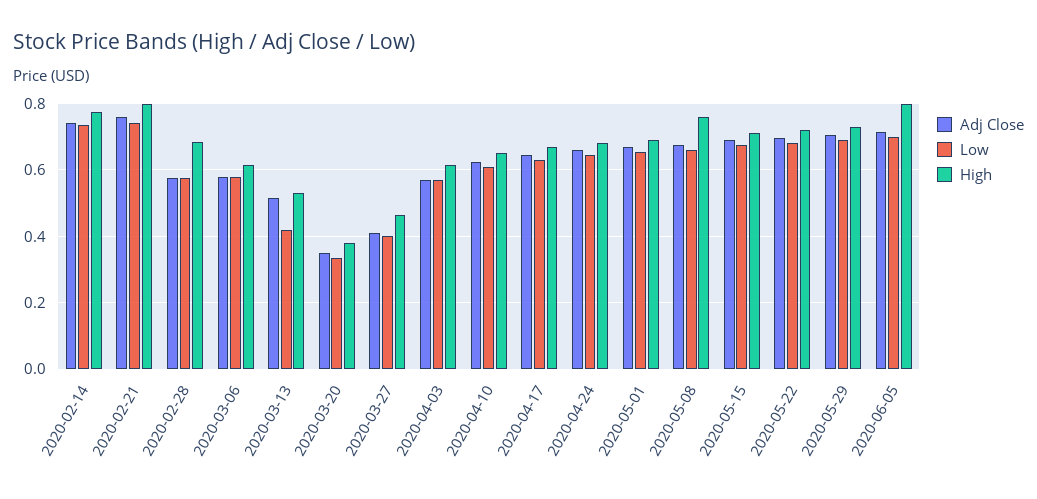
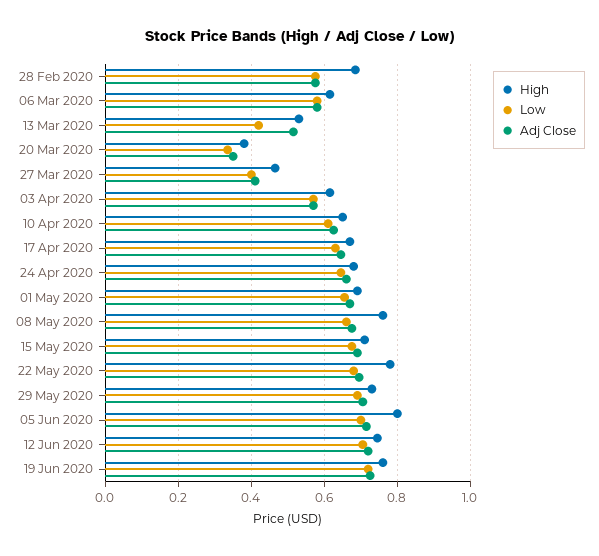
Adj Close, 2020-02-14: 0.74 -> none
Low, 2020-02-14: 0.74 -> none
High, 2020-02-14: 0.78 -> none
Adj Close, 2020-02-21: 0.76 -> none
Low, 2020-02-21: 0.74 -> none
High, 2020-02-21: 0.8 -> none
High, 2020-05-22: 0.72 -> 0.78
High, 12 Jun 2020: none -> 0.74
Low, 12 Jun 2020: none -> 0.7
Adj Close, 12 Jun 2020: none -> 0.72
High, 19 Jun 2020: none -> 0.76
Low, 19 Jun 2020: none -> 0.72
Adj Close, 19 Jun 2020: none -> 0.72

